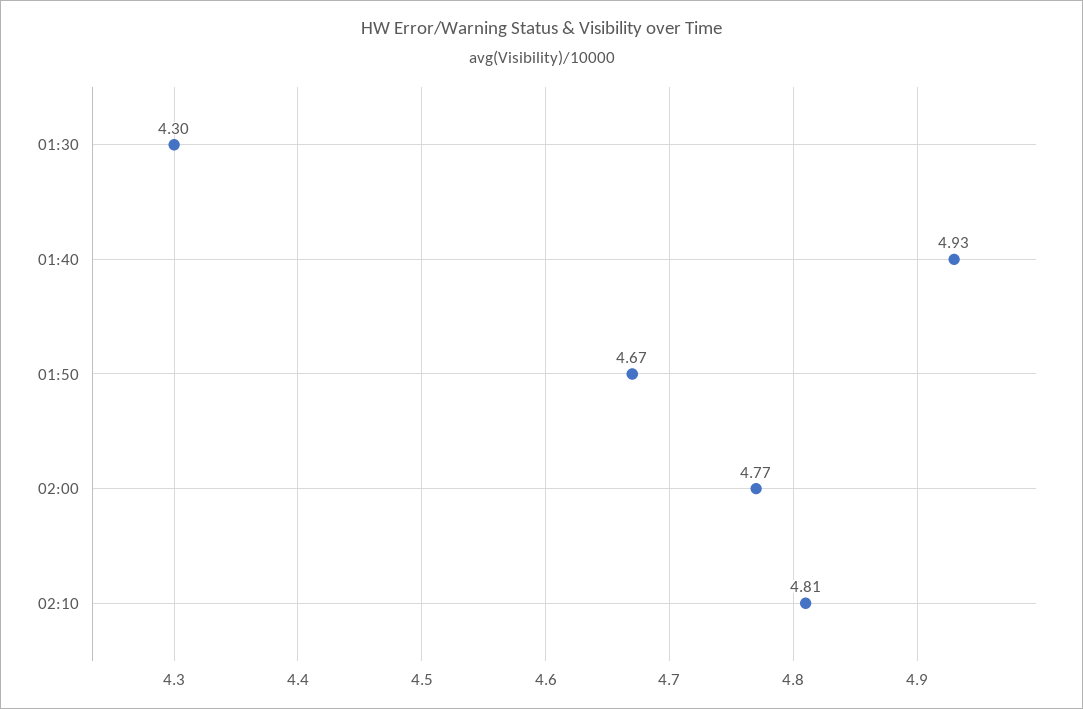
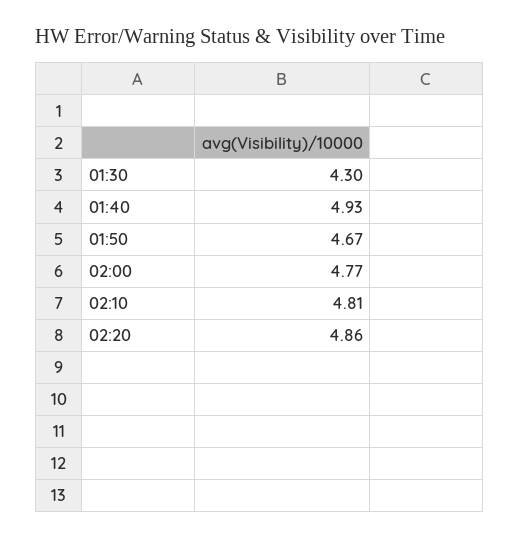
02:20: none -> 4.86

